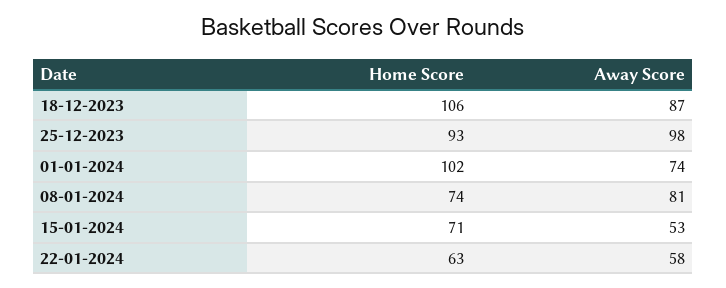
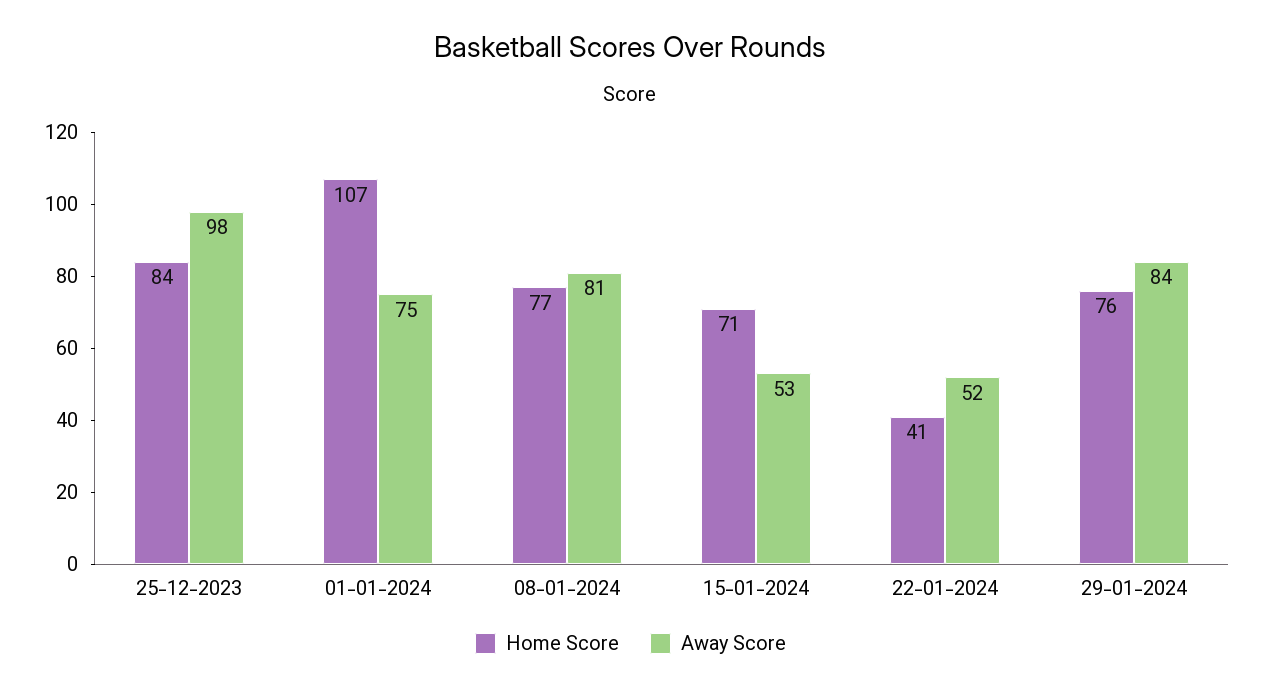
Home Score, 18-12-2023: 106 -> none
Away Score, 18-12-2023: 87 -> none
Home Score, 25-12-2023: 93 -> 84
Home Score, 01-01-2024: 102 -> 107
Away Score, 01-01-2024: 74 -> 75
Home Score, 08-01-2024: 74 -> 77
Home Score, 22-01-2024: 63 -> 41
Away Score, 22-01-2024: 58 -> 52
Home Score, 29-01-2024: none -> 76
Away Score, 29-01-2024: none -> 84

